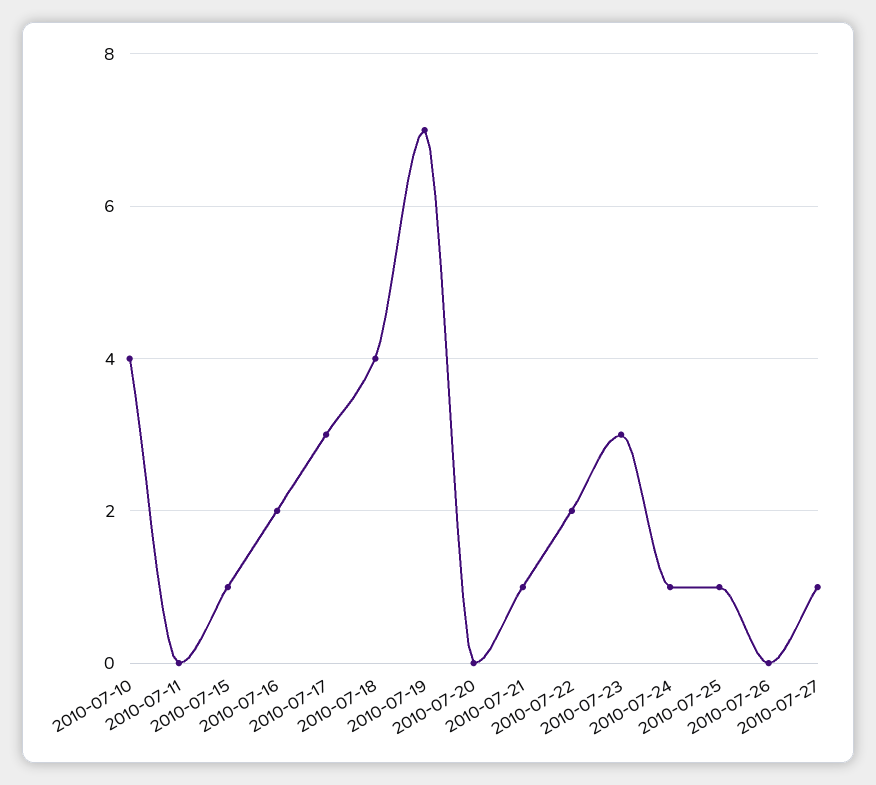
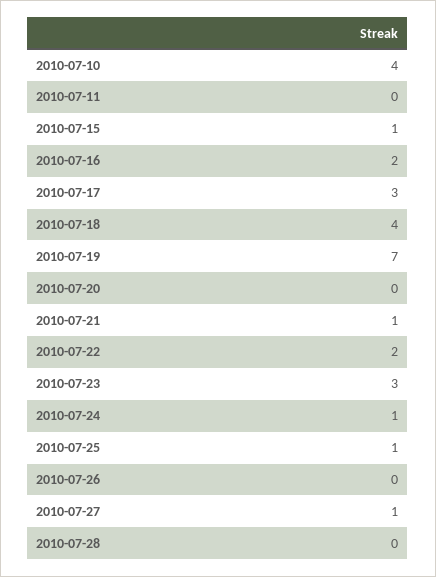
2010-07-28: none -> 0

